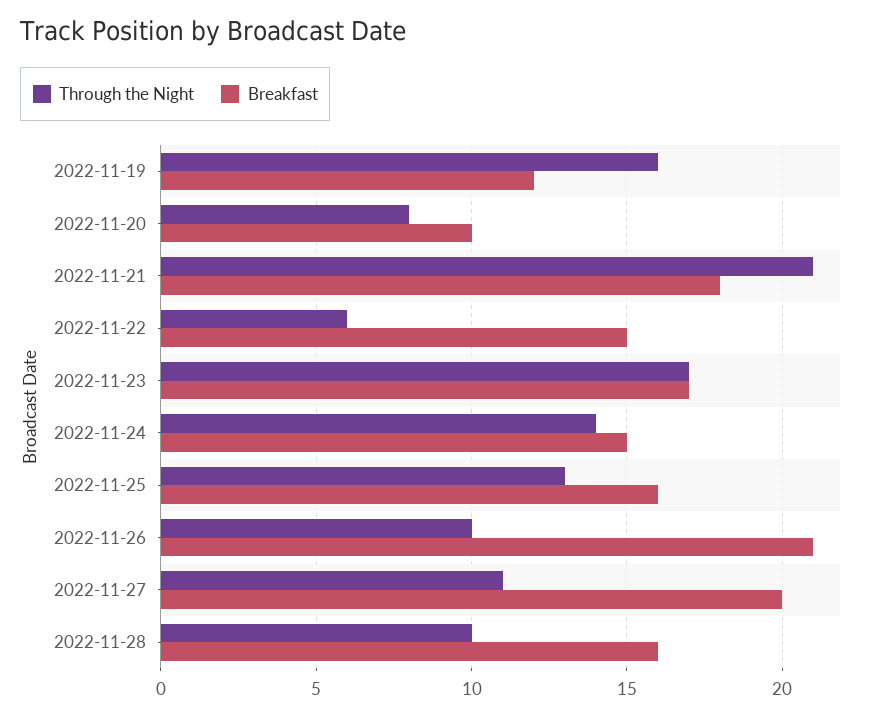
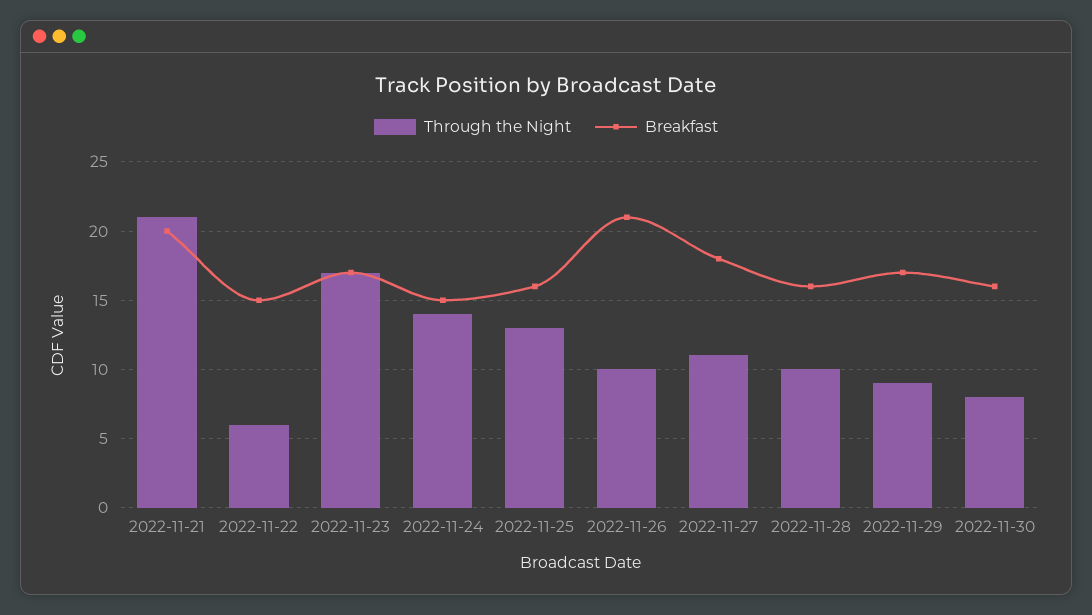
Through the Night, 2022-11-19: 16 -> none
Breakfast, 2022-11-19: 12 -> none
Through the Night, 2022-11-20: 8 -> none
Breakfast, 2022-11-20: 10 -> none
Breakfast, 2022-11-21: 18 -> 20
Breakfast, 2022-11-27: 20 -> 18
Through the Night, 2022-11-29: none -> 9
Breakfast, 2022-11-29: none -> 17
Through the Night, 2022-11-30: none -> 8
Breakfast, 2022-11-30: none -> 16

